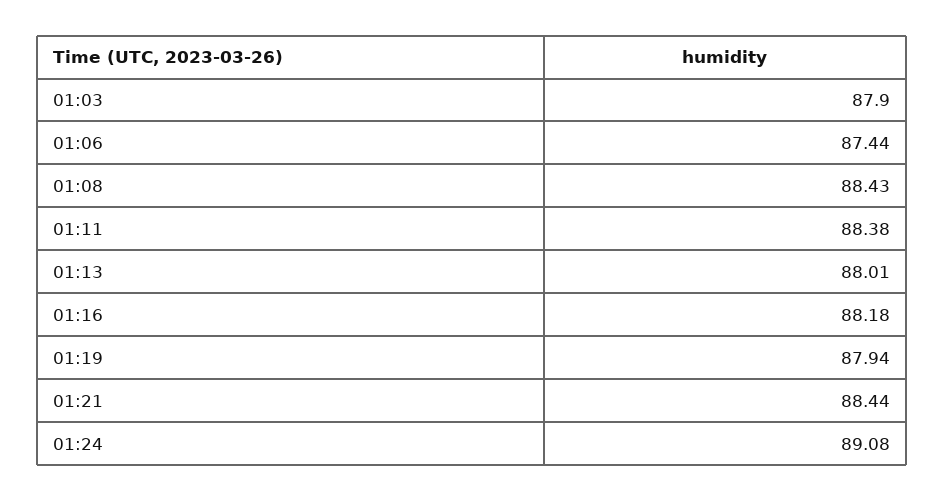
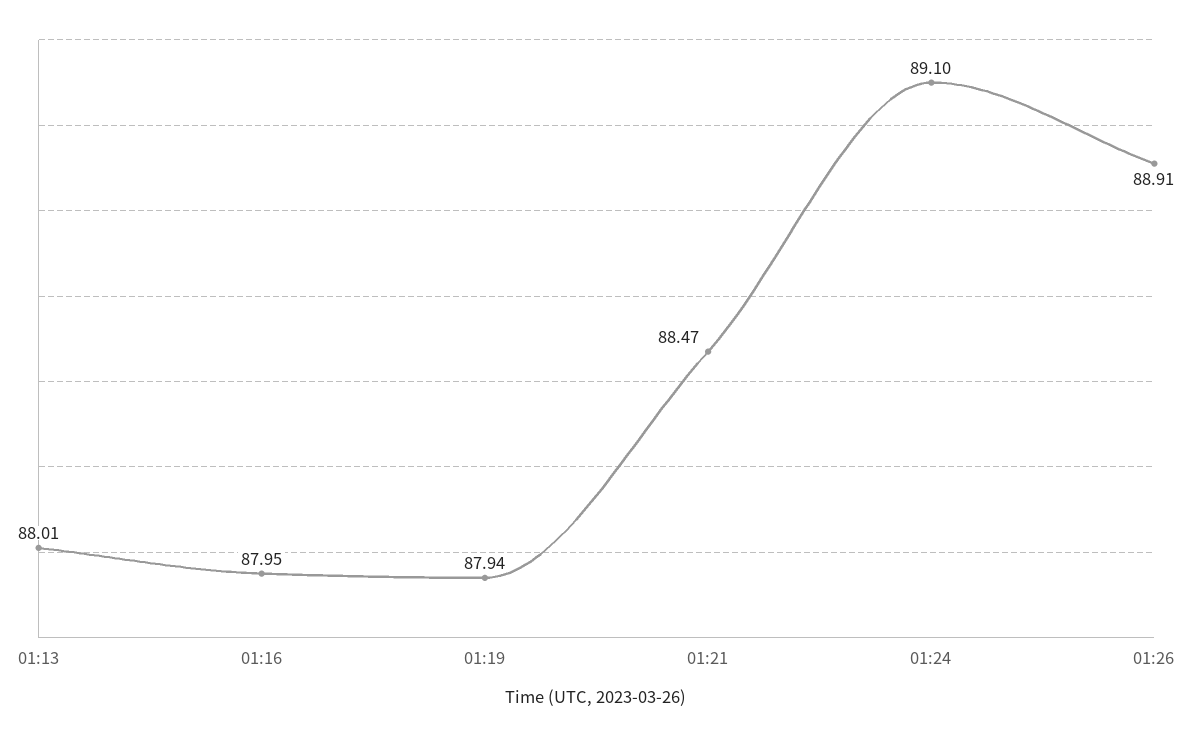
01:03: 87.9 -> none
01:06: 87.44 -> none
01:08: 88.43 -> none
01:11: 88.38 -> none
01:16: 88.18 -> 87.95
01:21: 88.44 -> 88.47
01:24: 89.08 -> 89.1
01:26: none -> 88.91

